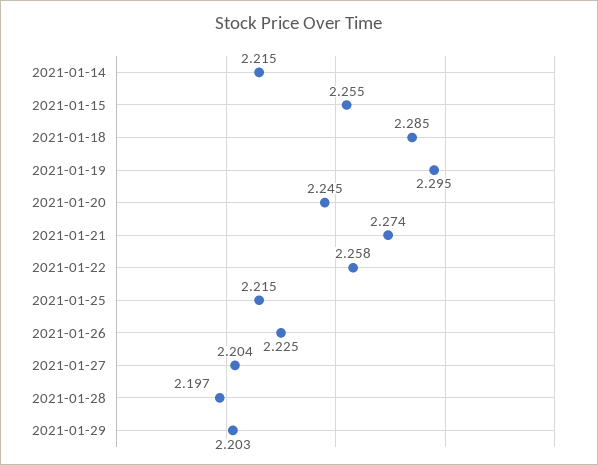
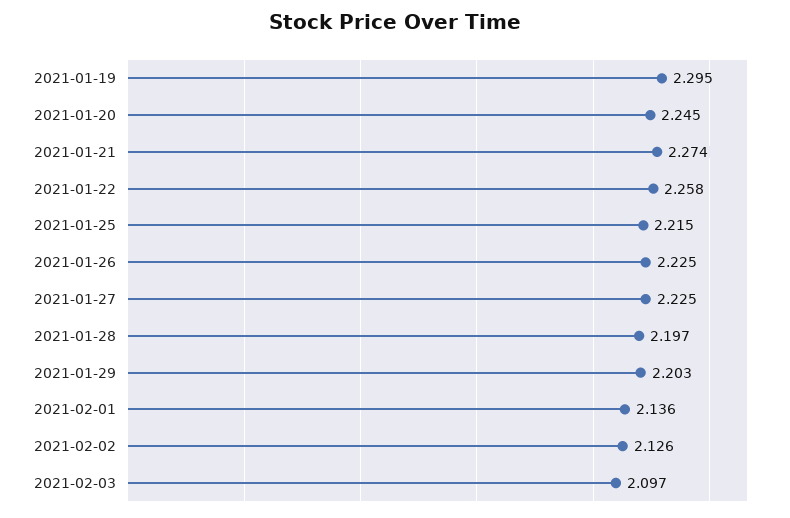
2021-01-14: 2.215 -> none
2021-01-15: 2.255 -> none
2021-01-18: 2.285 -> none
2021-01-27: 2.204 -> 2.225
2021-02-01: none -> 2.136
2021-02-02: none -> 2.126
2021-02-03: none -> 2.097

